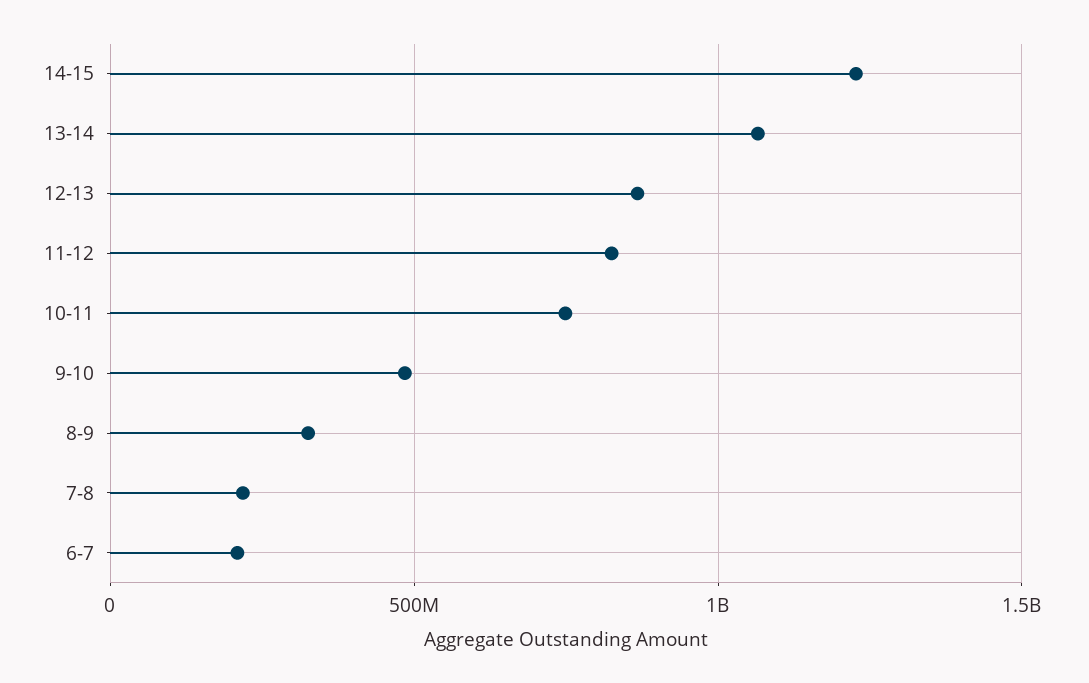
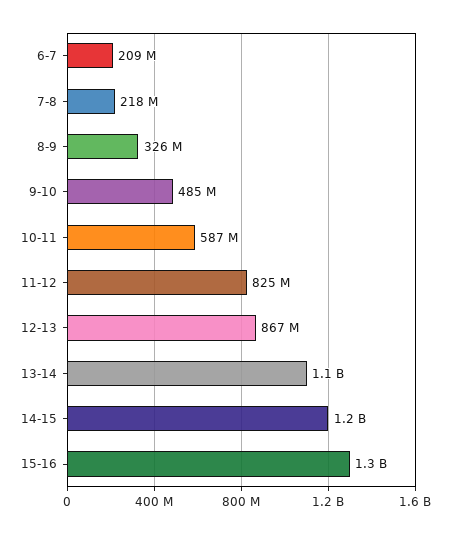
10-11: 750000000 -> 587000000
15-16: none -> 1300000000

